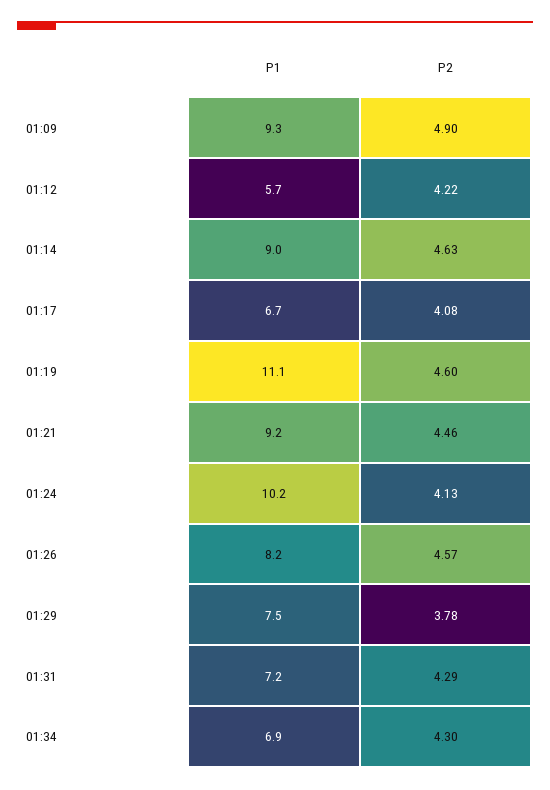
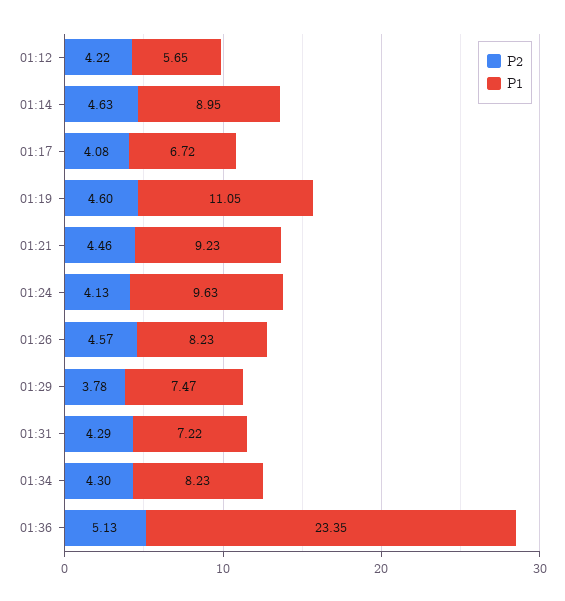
P1, 01:09: 9.3 -> none
P2, 01:09: 4.9 -> none
P1, 01:24: 10.2 -> 9.63
P1, 01:34: 6.9 -> 8.23
P2, 01:36: none -> 5.13
P1, 01:36: none -> 23.35

